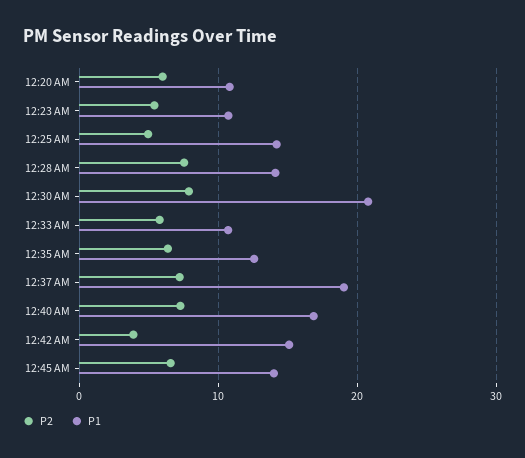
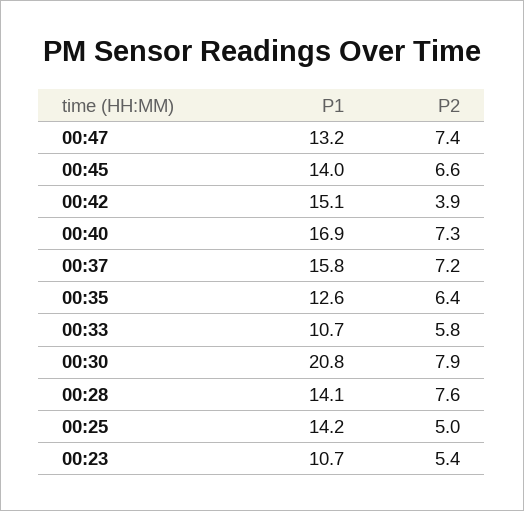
P2, 12:20 AM: 6 -> none
P1, 12:20 AM: 11 -> none
P1, 12:37 AM: 19 -> 15.8
P1, 00:47: none -> 13.2
P2, 00:47: none -> 7.4

